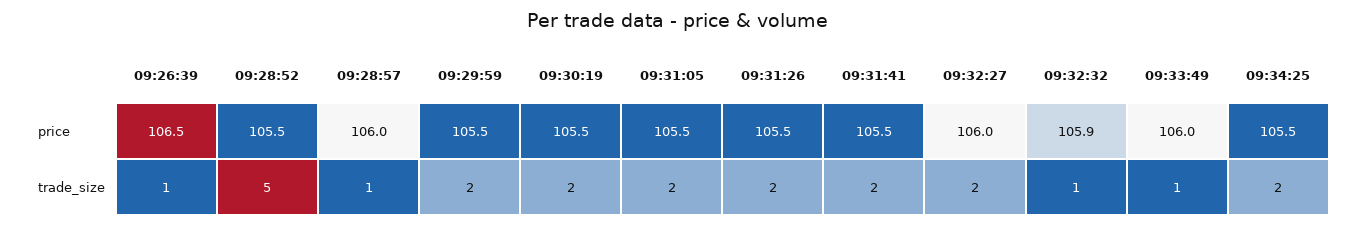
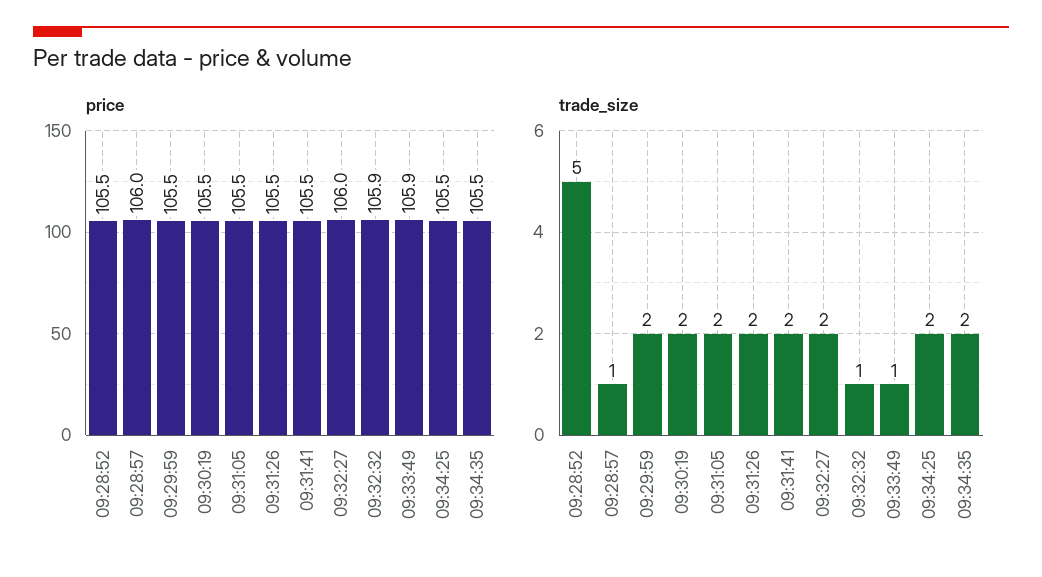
price, 09:26:39: 106.5 -> none
price, 09:33:49: 106 -> 105.9
trade_size, 09:26:39: 1 -> none
price, 09:34:35: none -> 105.5
trade_size, 09:34:35: none -> 2

